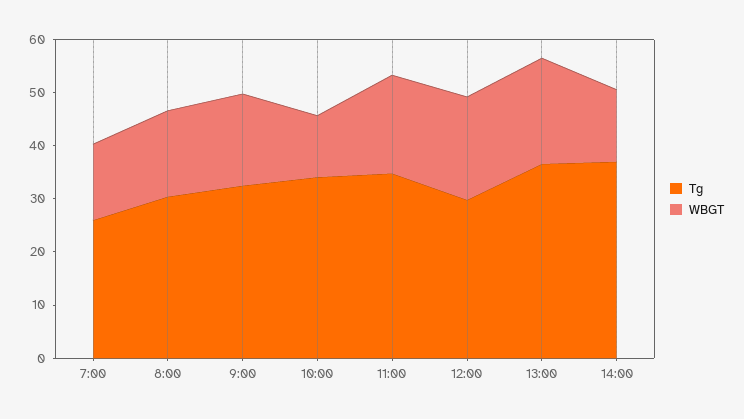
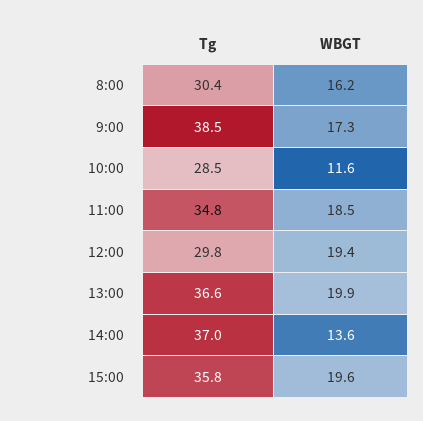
Tg, 7:00: 26 -> none
WBGT, 7:00: 14 -> none
Tg, 9:00: 32 -> 38.5
Tg, 10:00: 34 -> 28.5
Tg, 15:00: none -> 35.8
WBGT, 15:00: none -> 19.6

